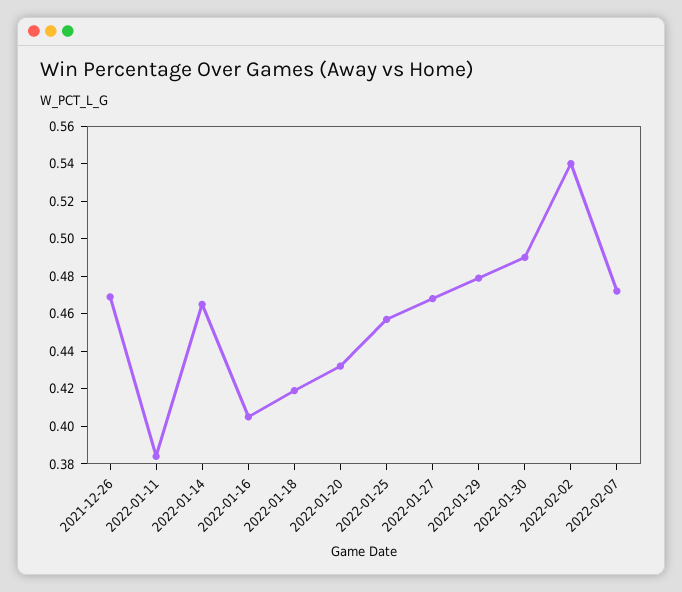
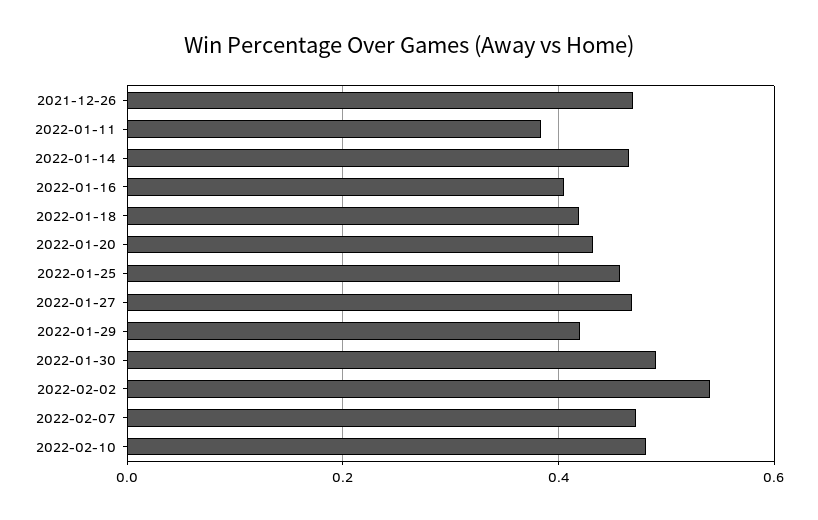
2022-01-29: 0.48 -> 0.42
2022-02-10: none -> 0.48

